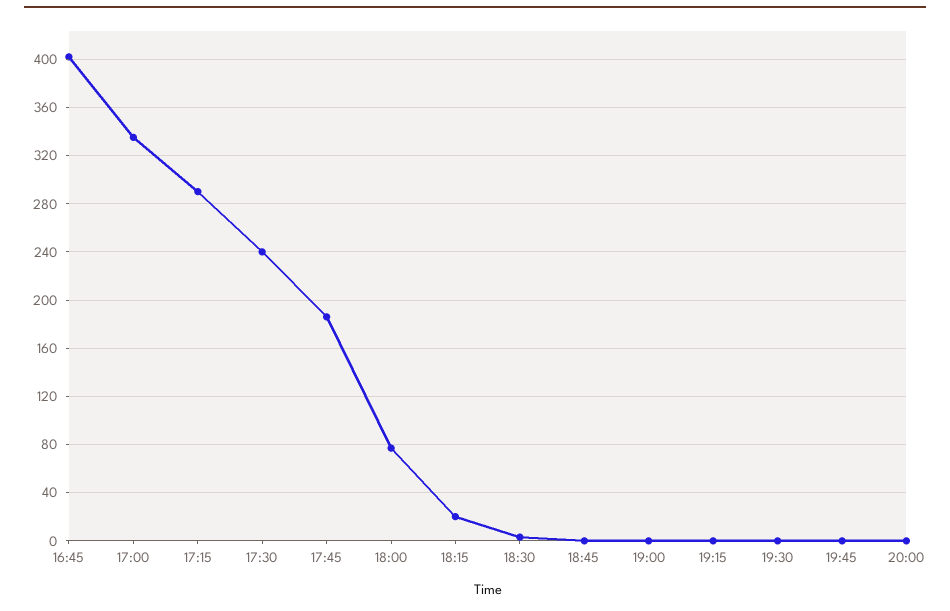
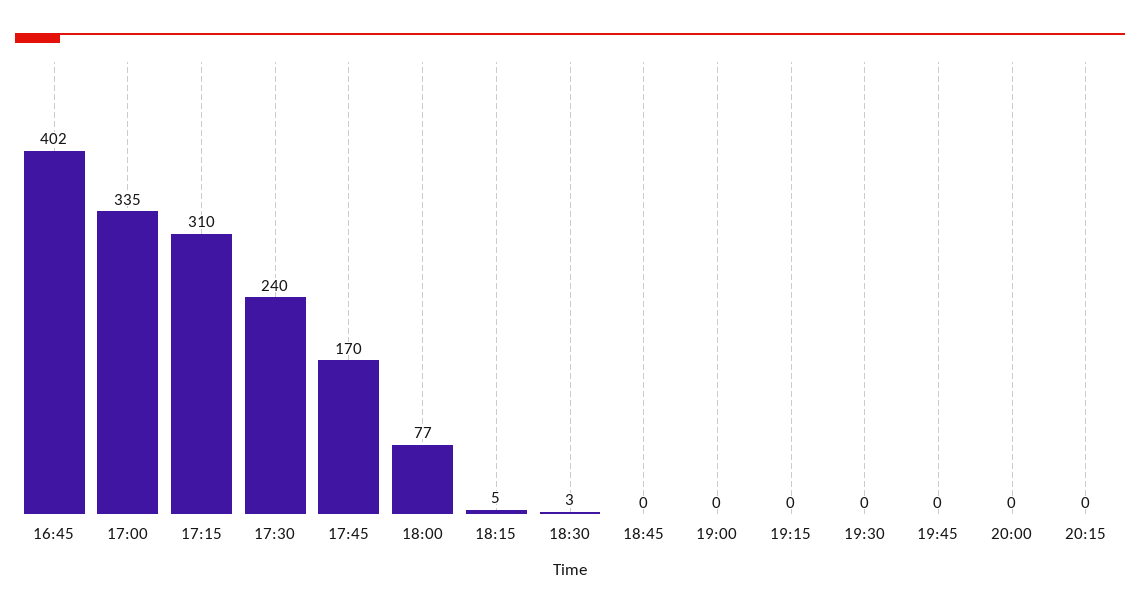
17:15: 290 -> 310
17:45: 185 -> 170
18:15: 20 -> 5
20:15: none -> 0

